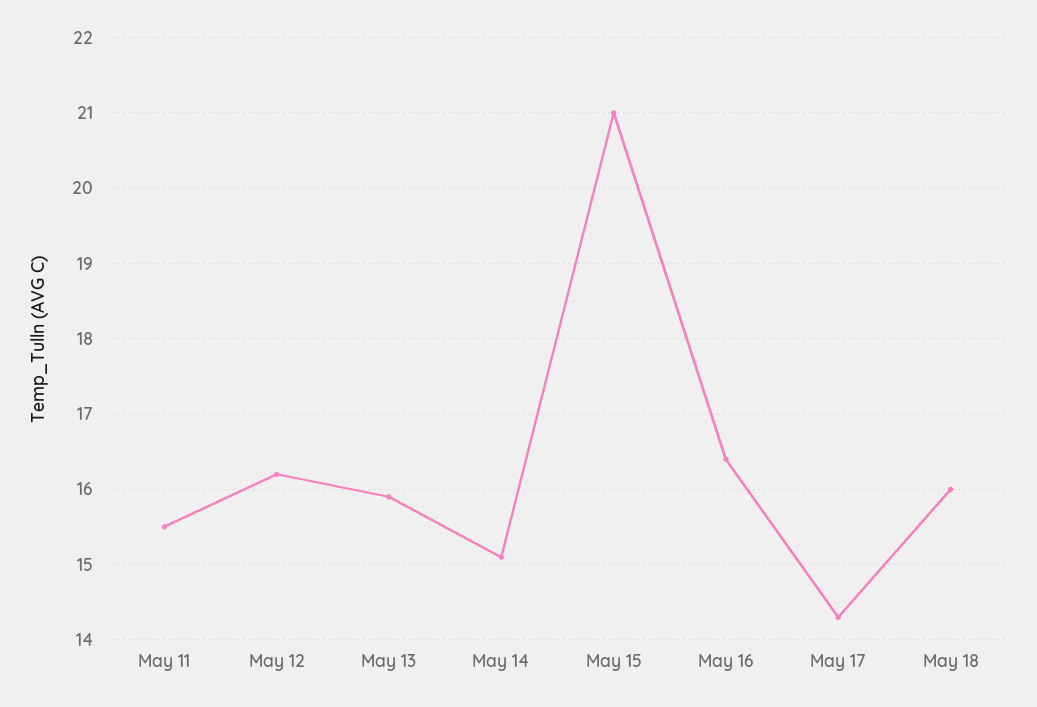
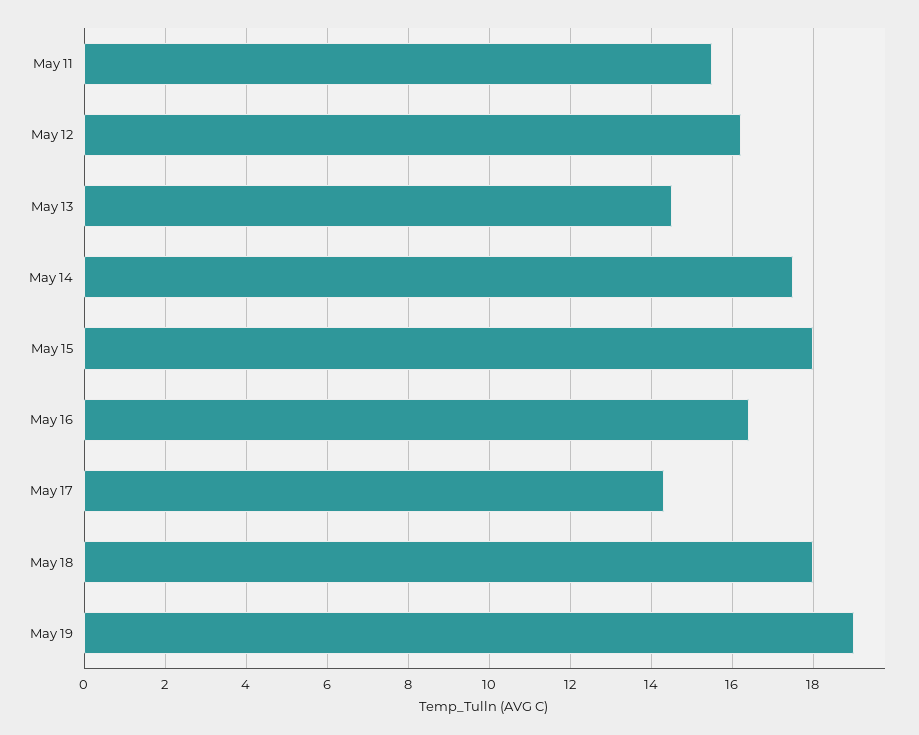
May 13: 15.9 -> 14.5
May 14: 15.1 -> 17.5
May 15: 21 -> 18
May 18: 16 -> 18
May 19: none -> 19

